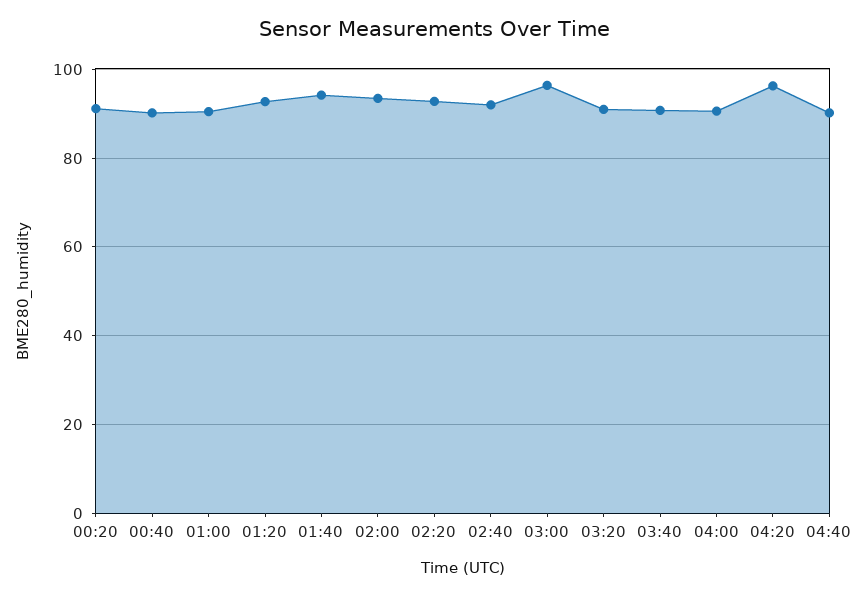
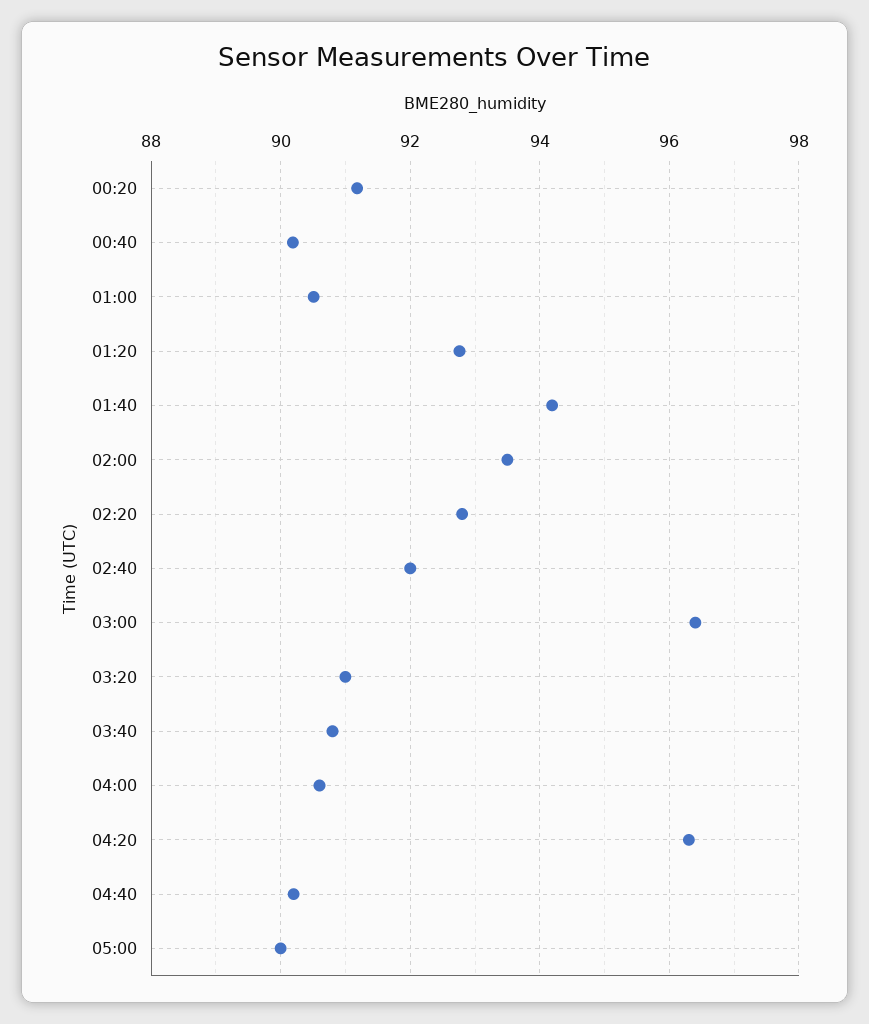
05:00: none -> 90

